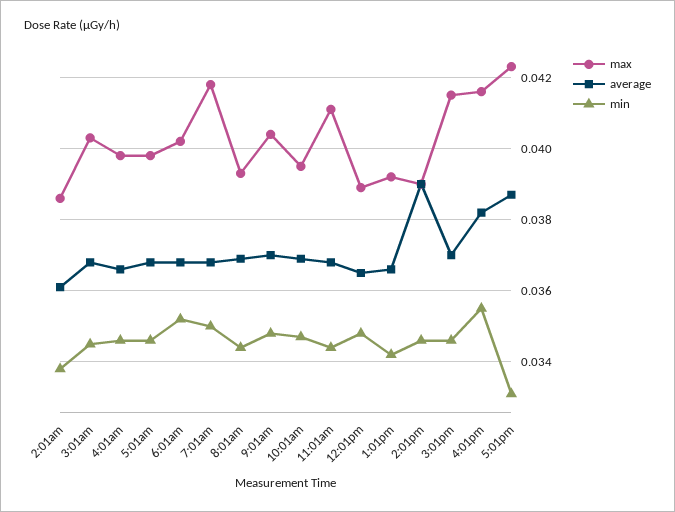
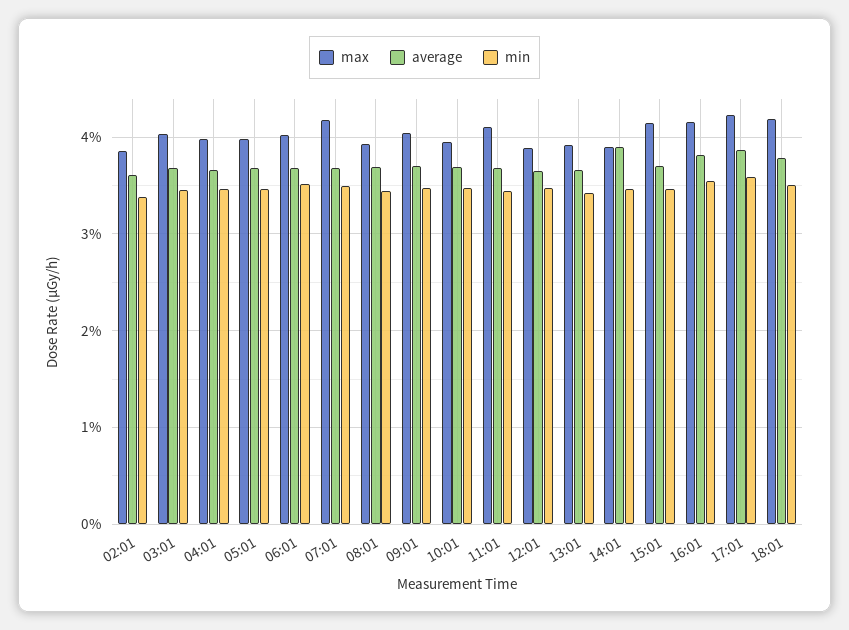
min, 5:01pm: 0.033 -> 0.036
max, 18:01: none -> 0.042
average, 18:01: none -> 0.038
min, 18:01: none -> 0.035

